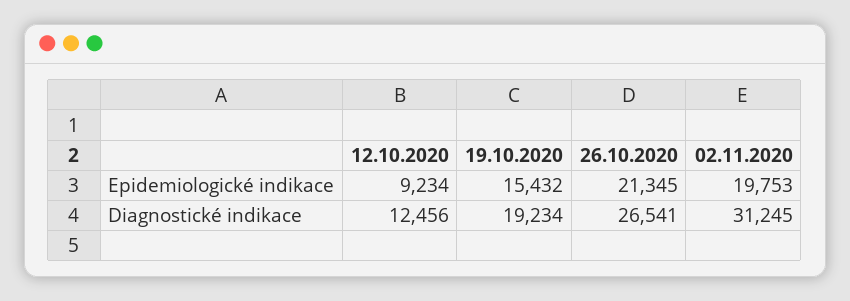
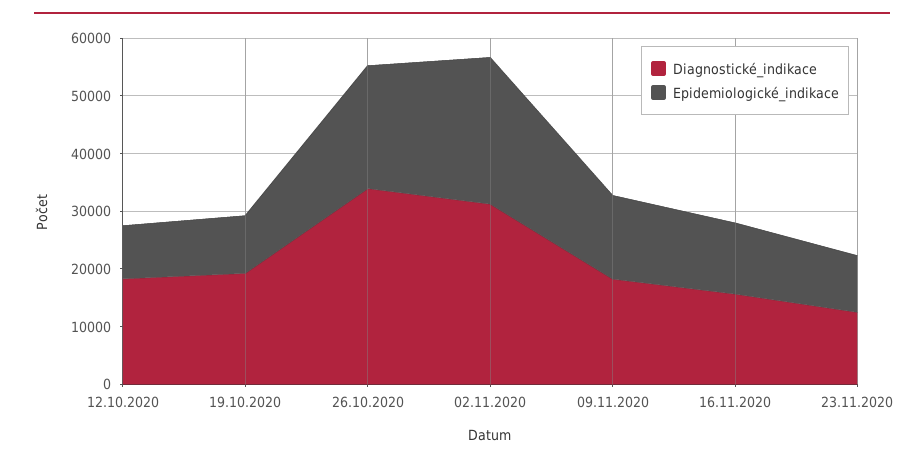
Epidemiologické indikace, 19.10.2020: 15432 -> 10000
Epidemiologické indikace, 02.11.2020: 19753 -> 26000
Diagnostické indikace, 12.10.2020: 12456 -> 18000
Diagnostické indikace, 26.10.2020: 26541 -> 34000
Diagnostické indikace, 09.11.2020: none -> 18000
Epidemiologické indikace, 09.11.2020: none -> 14000
Diagnostické indikace, 16.11.2020: none -> 16000
Epidemiologické indikace, 16.11.2020: none -> 12000
Diagnostické indikace, 23.11.2020: none -> 12000
Epidemiologické indikace, 23.11.2020: none -> 10000

